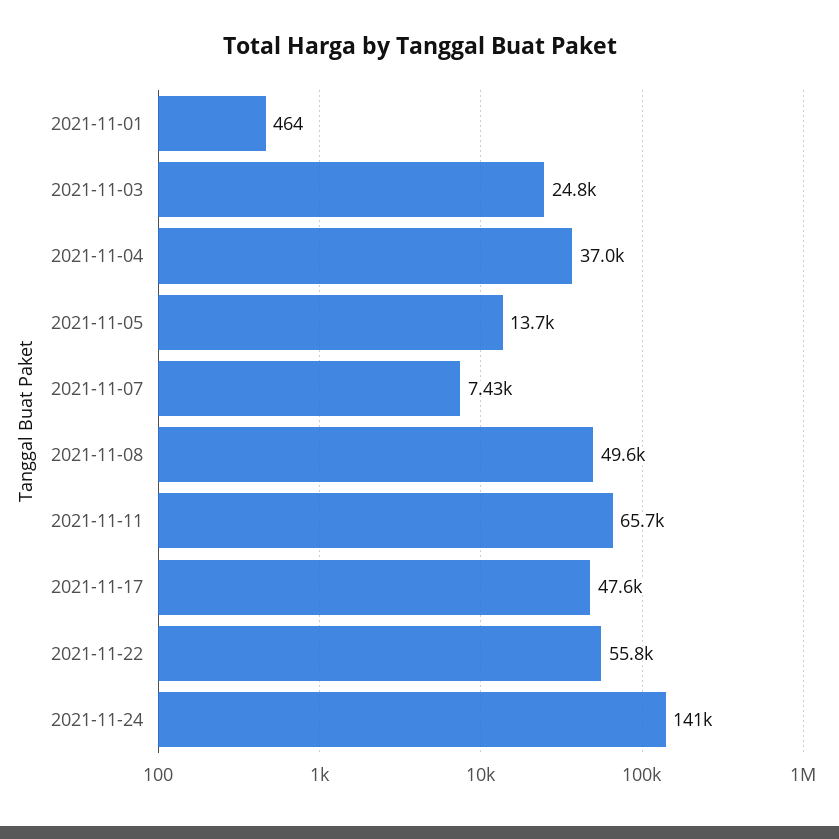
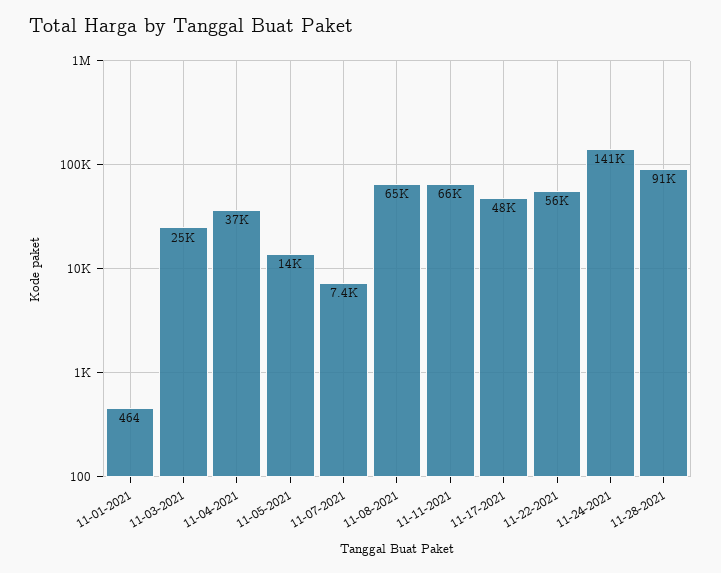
2021-11-08: 49600 -> 65000
11-28-2021: none -> 91000

